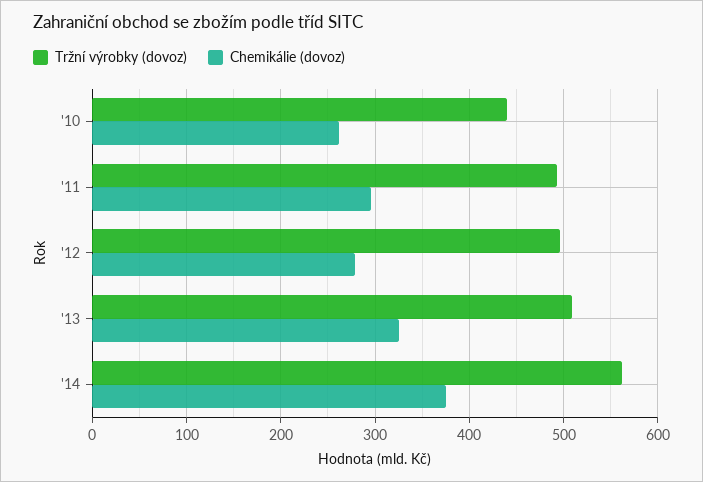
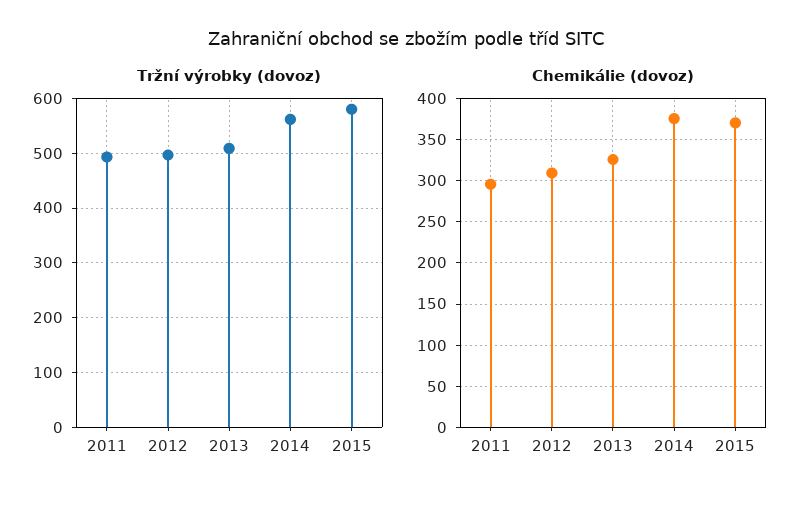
Tržní výrobky (dovoz), '10: 440 -> none
Chemikálie (dovoz), '10: 260 -> none
Chemikálie (dovoz), '12: 280 -> 310
Tržní výrobky (dovoz), 2015: none -> 580
Chemikálie (dovoz), 2015: none -> 370

